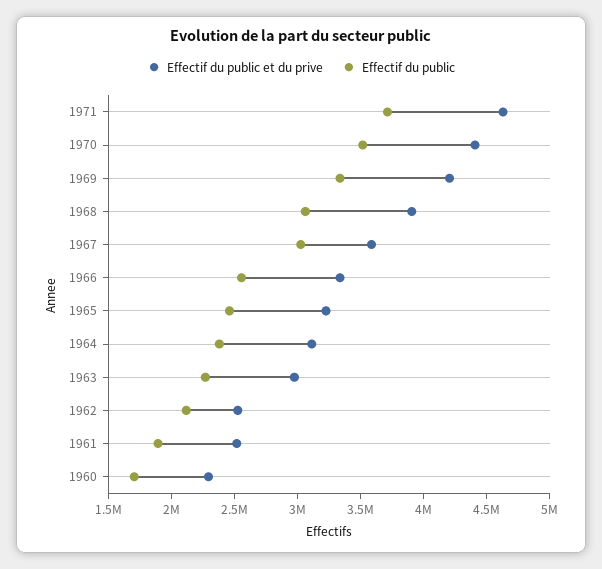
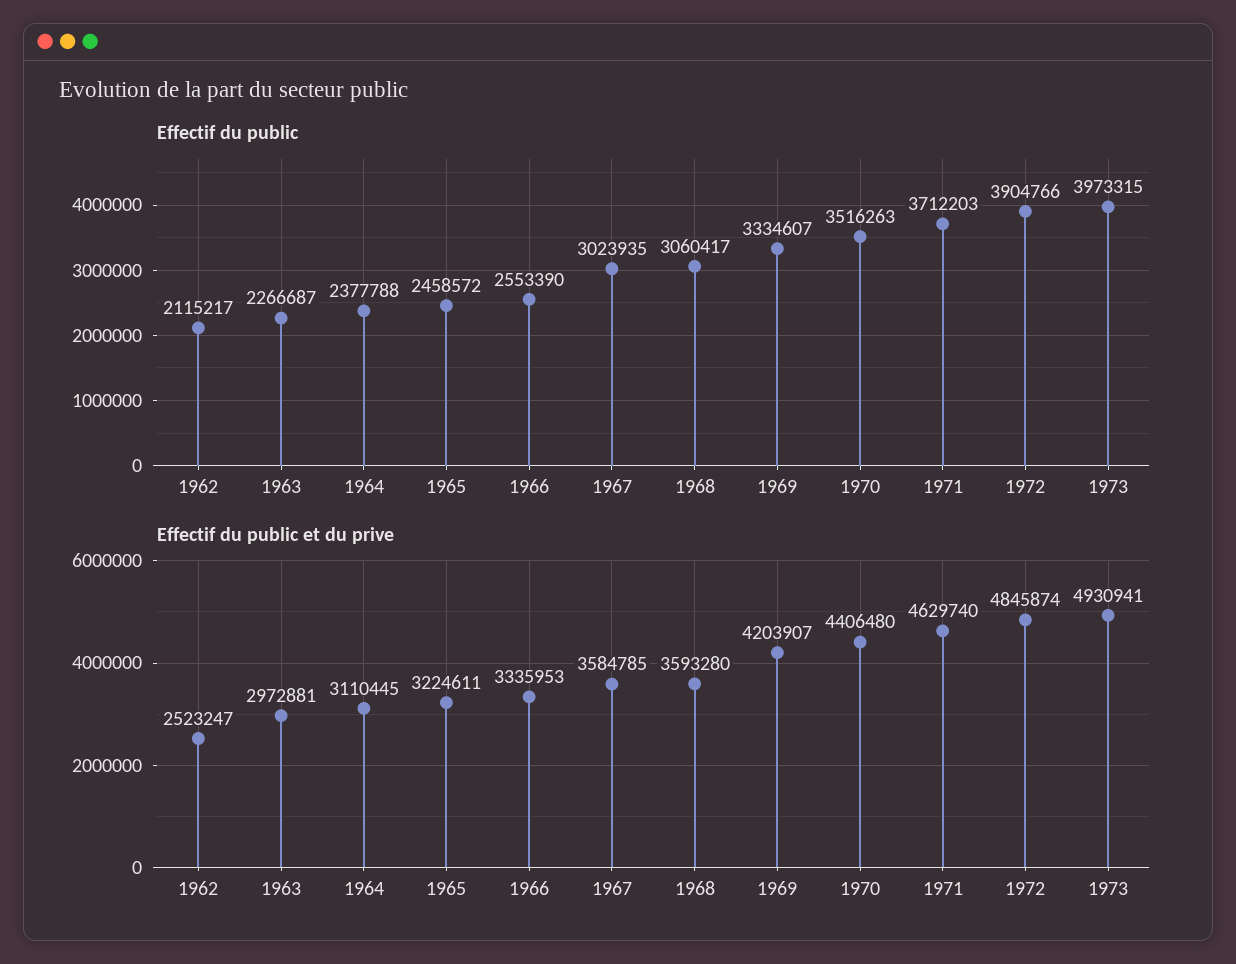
Effectif du public et du prive, 1968: 3900000 -> 3593280
Effectif du public et du prive, 1961: 2500000 -> none
Effectif du public, 1961: 1900000 -> none
Effectif du public et du prive, 1960: 2300000 -> none
Effectif du public, 1960: 1700000 -> none
Effectif du public, 1972: none -> 3904766
Effectif du public, 1973: none -> 3973315
Effectif du public et du prive, 1972: none -> 4845874
Effectif du public et du prive, 1973: none -> 4930941

